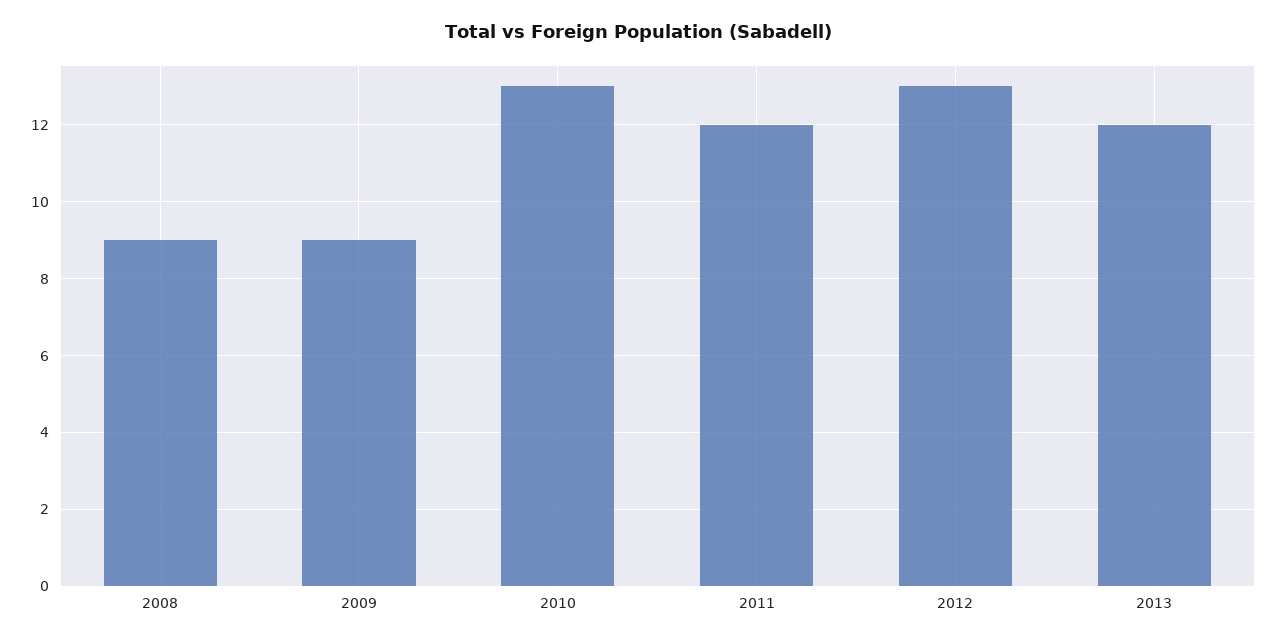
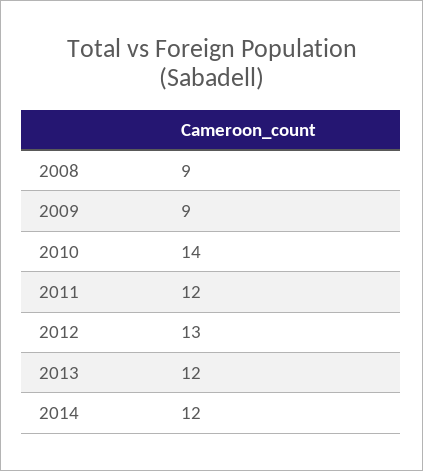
2010: 13 -> 14
2014: none -> 12

